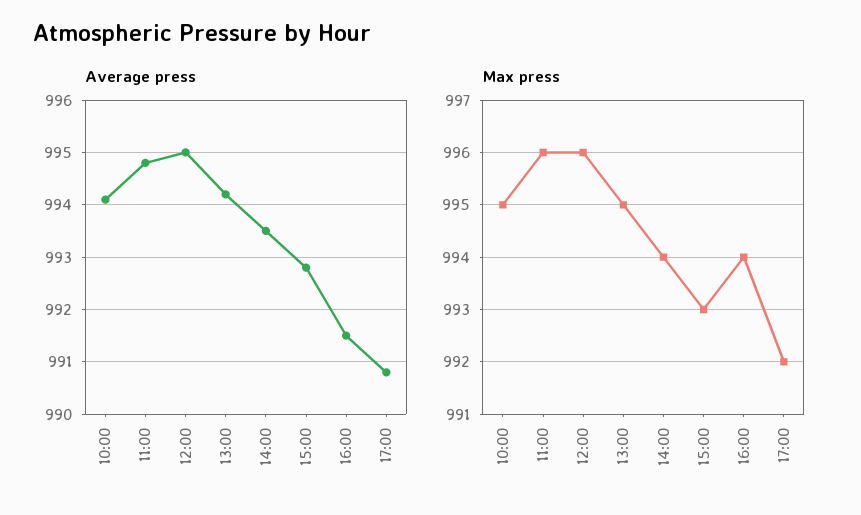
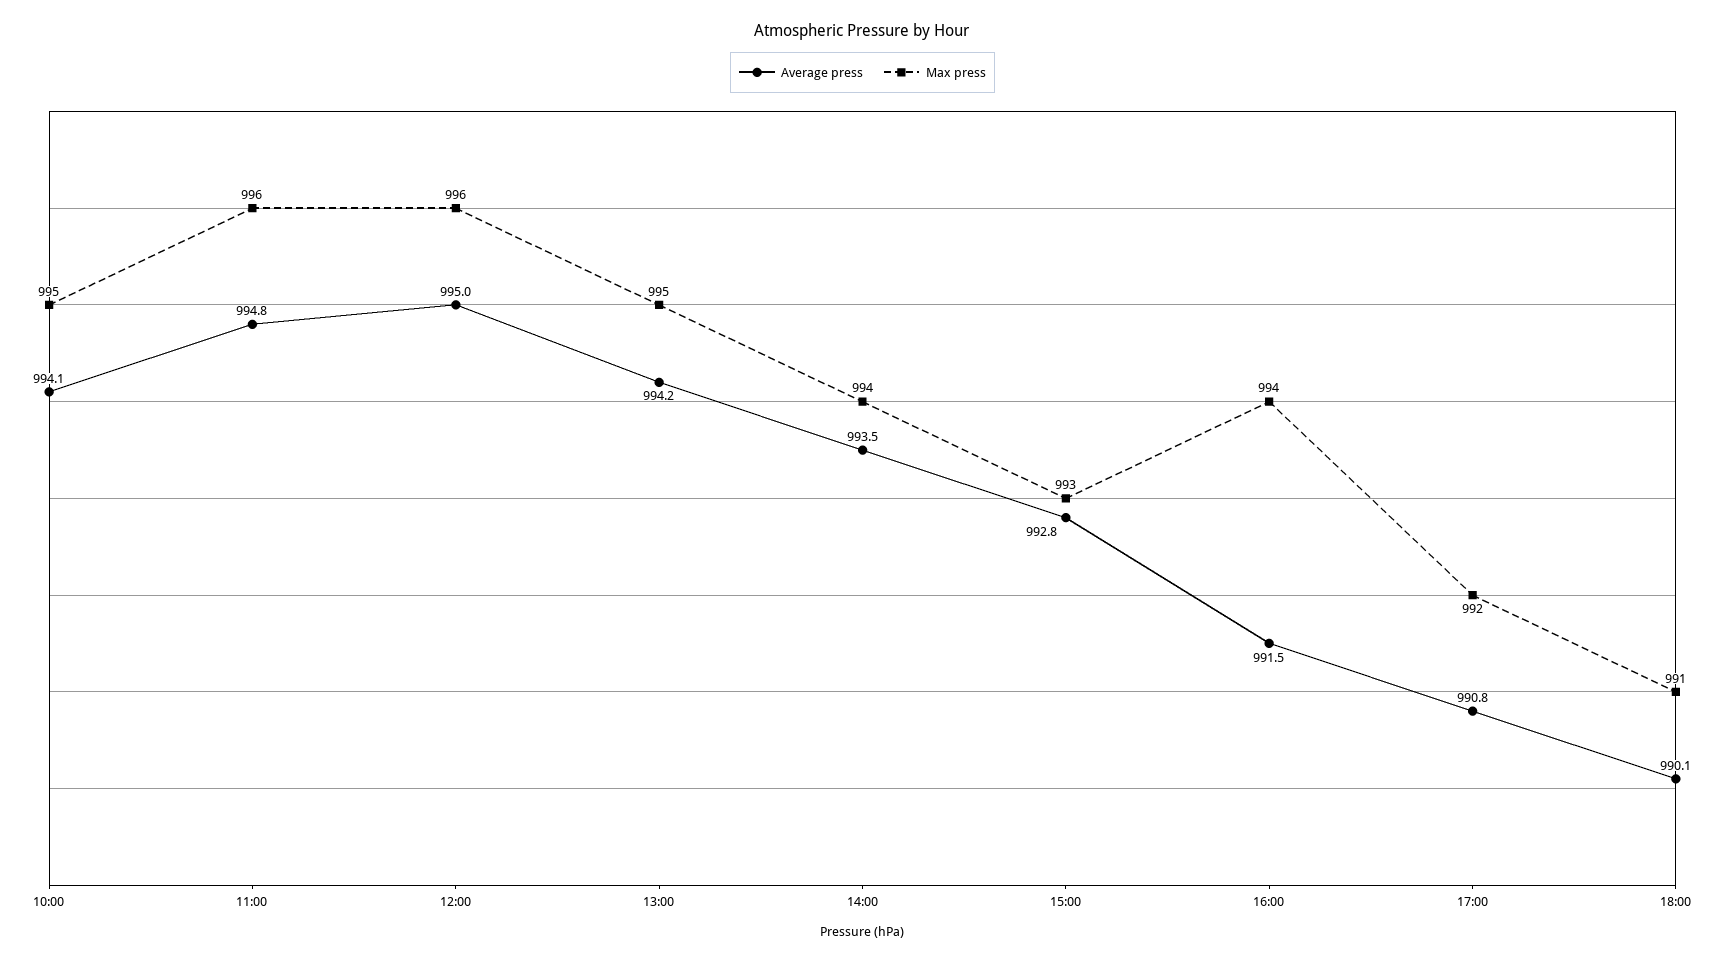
Average press, 18:00: none -> 990.1
Max press, 18:00: none -> 991

